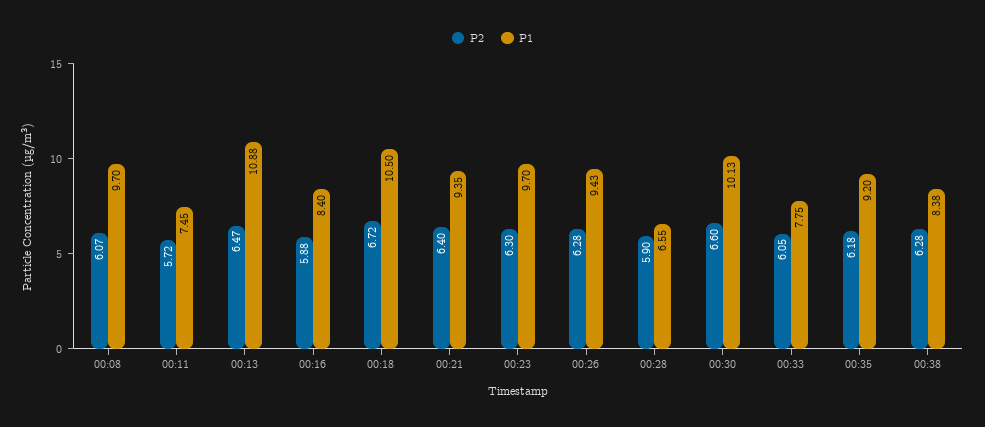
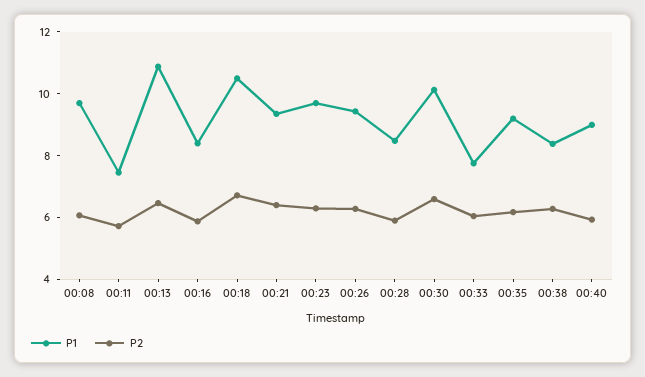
P1, 00:28: 6.55 -> 8.5
P1, 00:40: none -> 9
P2, 00:40: none -> 6

